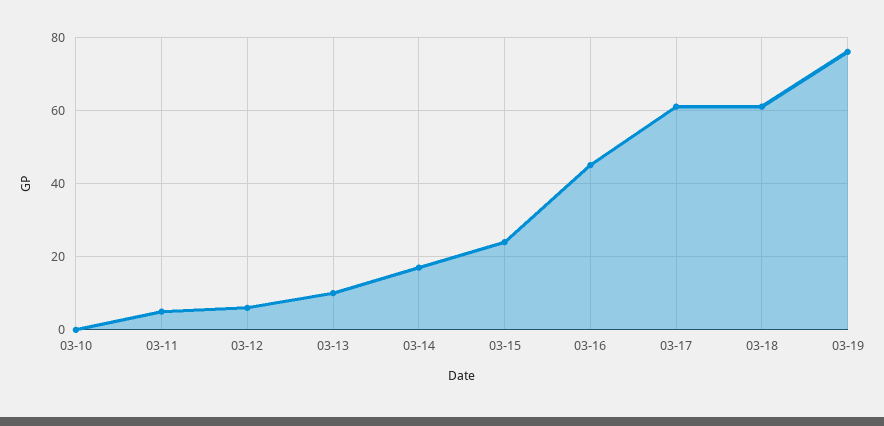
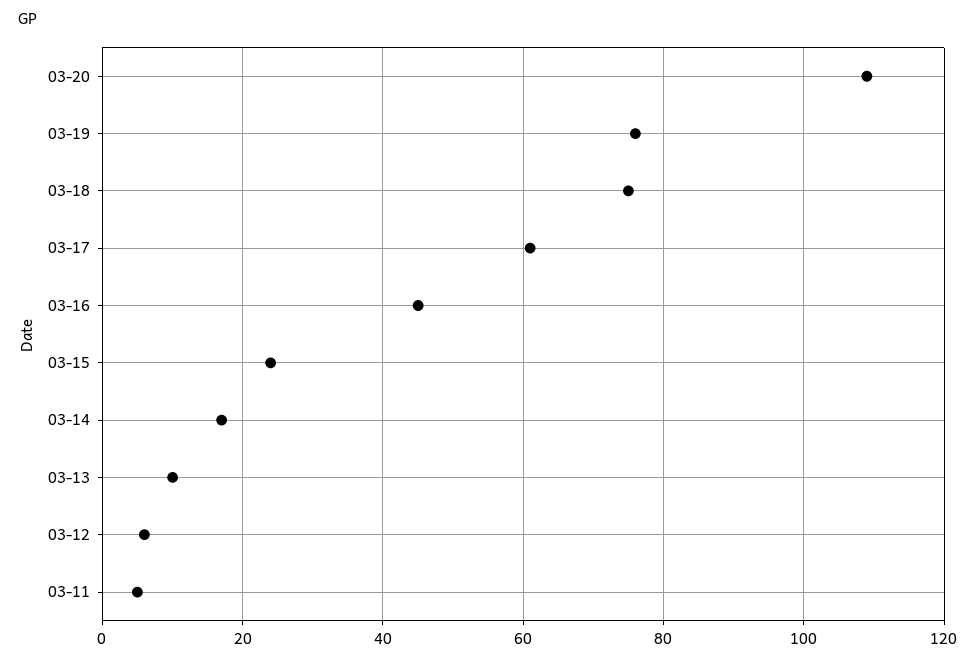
03-10: 0 -> none
03-18: 60 -> 75
03-20: none -> 110

